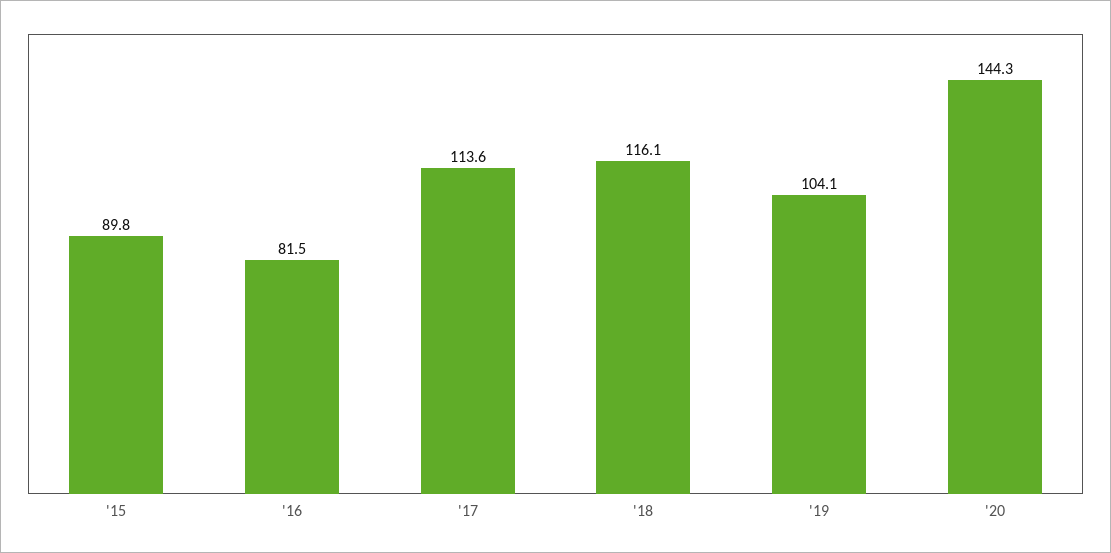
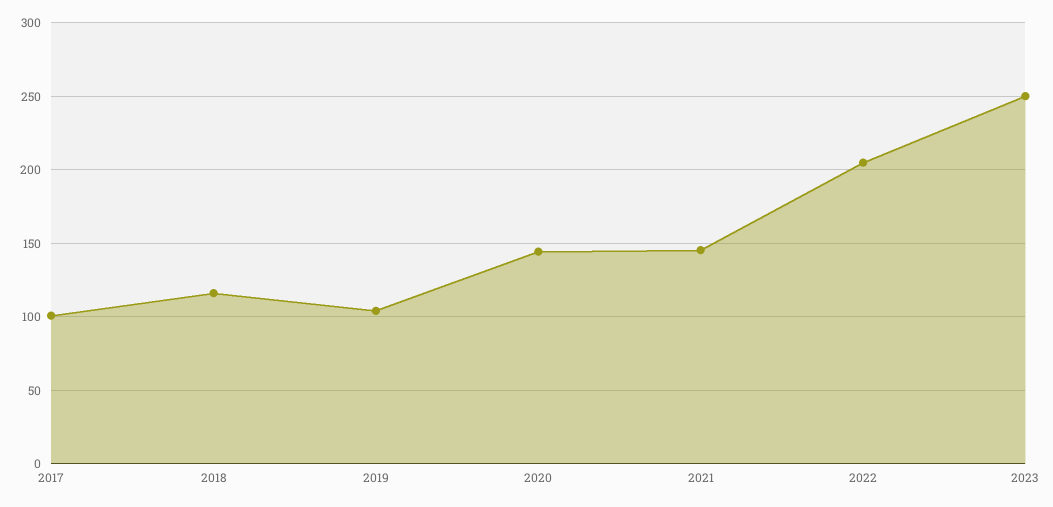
'15: 89.8 -> none
'16: 81.5 -> none
'17: 113.6 -> 100
2021: none -> 145
2022: none -> 205
2023: none -> 250

